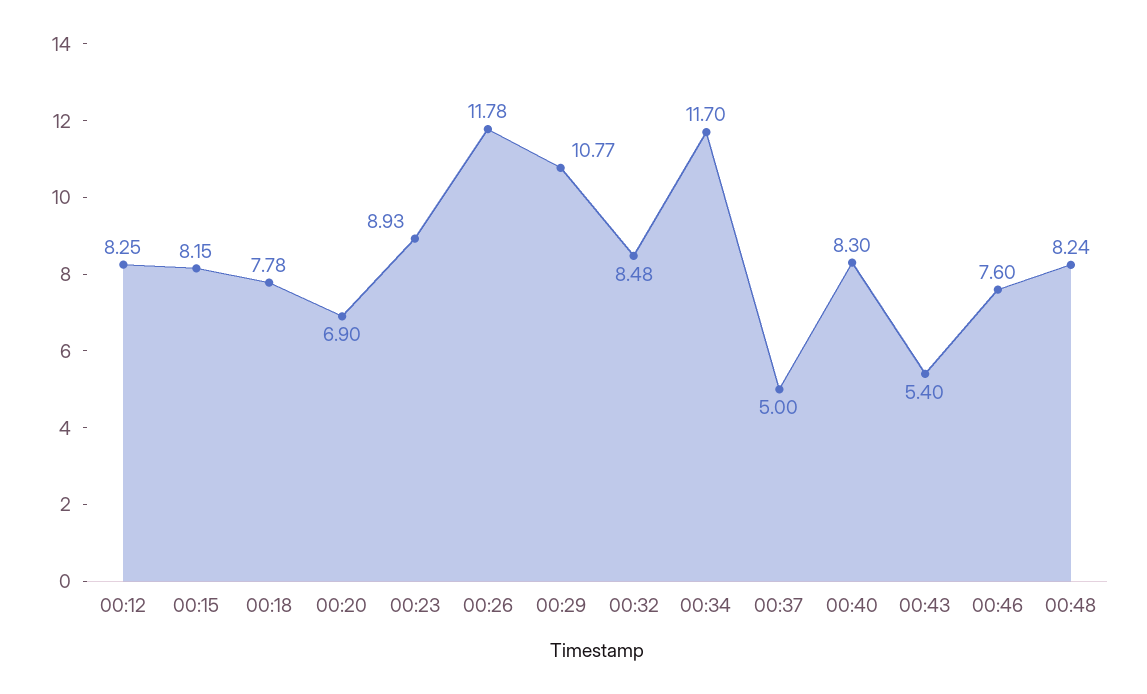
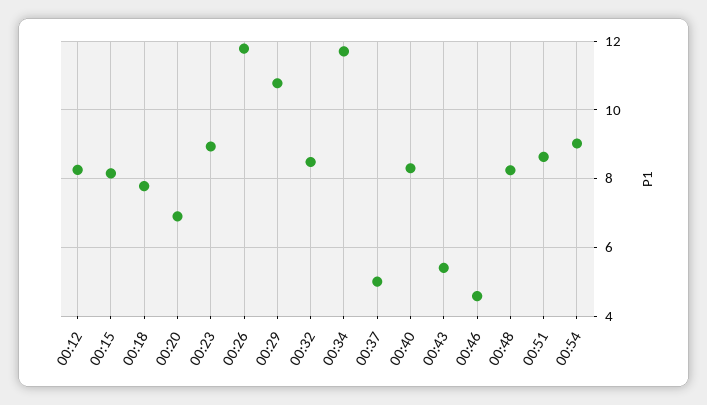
00:46: 7.6 -> 4.6
00:51: none -> 8.6
00:54: none -> 9

